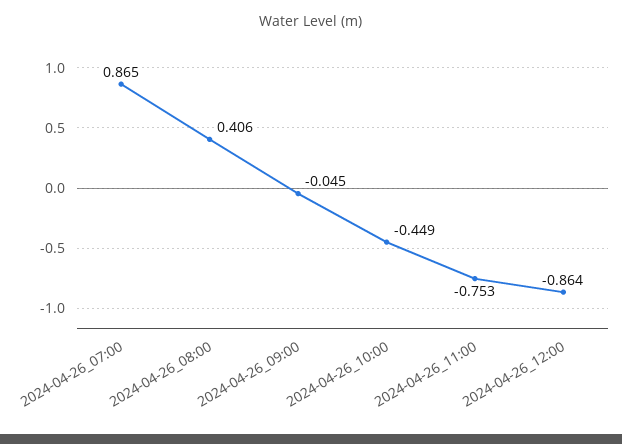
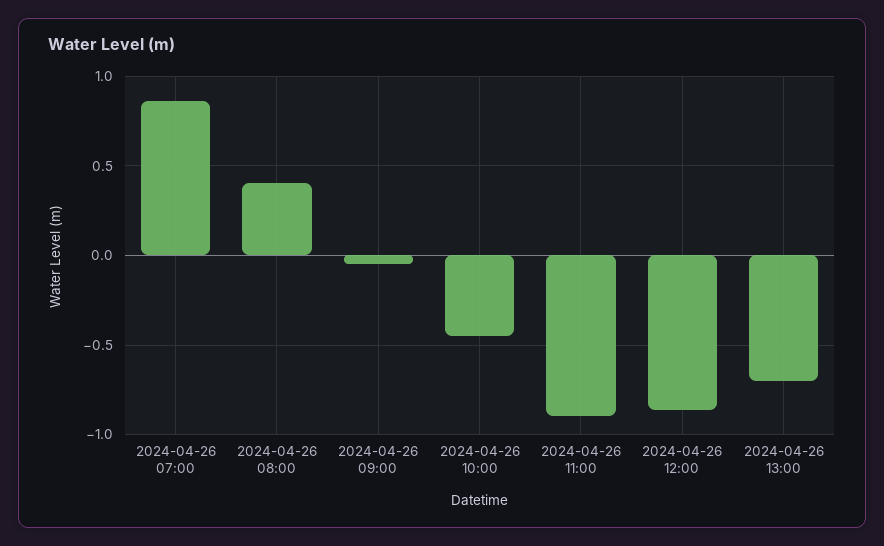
2024-04-26_11:00: -0.753 -> -0.9
2024-04-26 13:00: none -> -0.7

